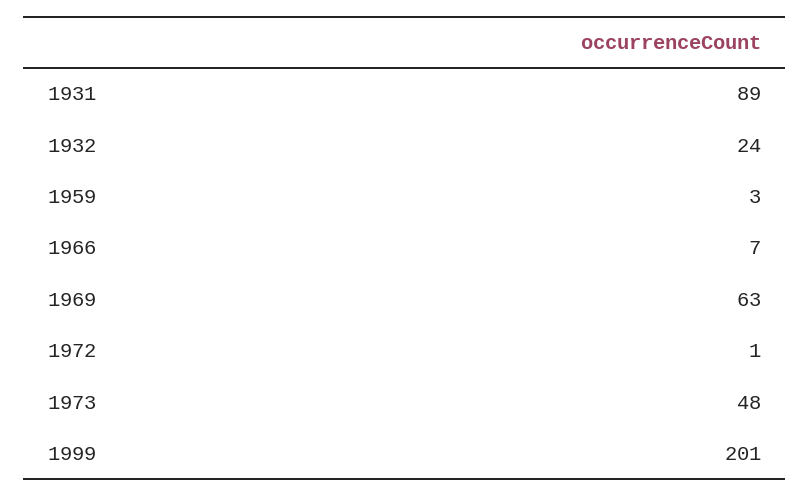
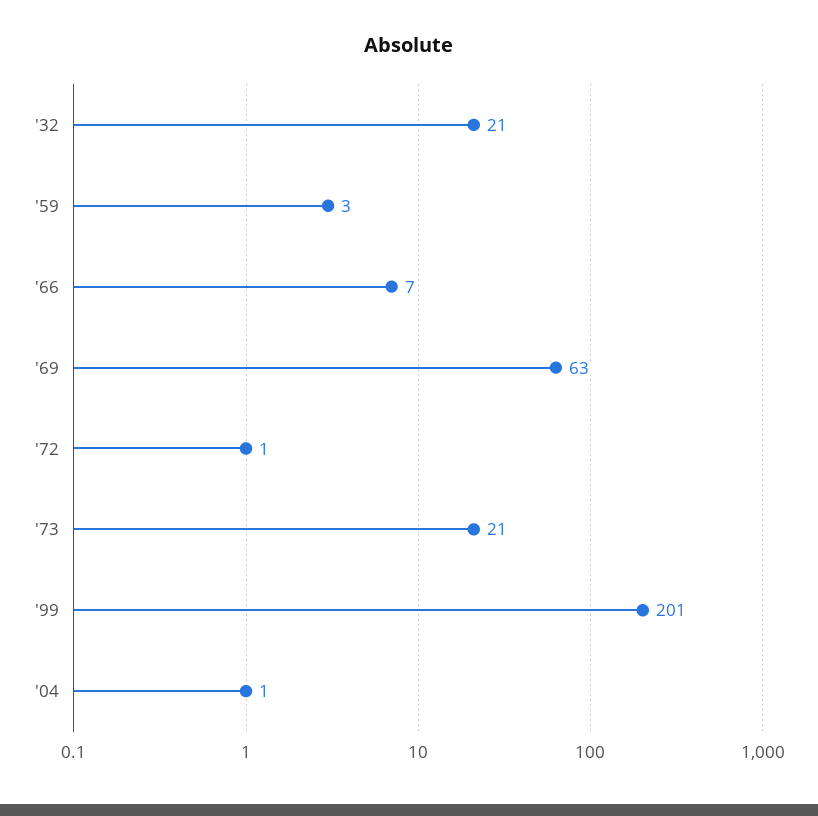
1931: 89 -> none
1932: 24 -> 21
1973: 48 -> 21
'04: none -> 1

